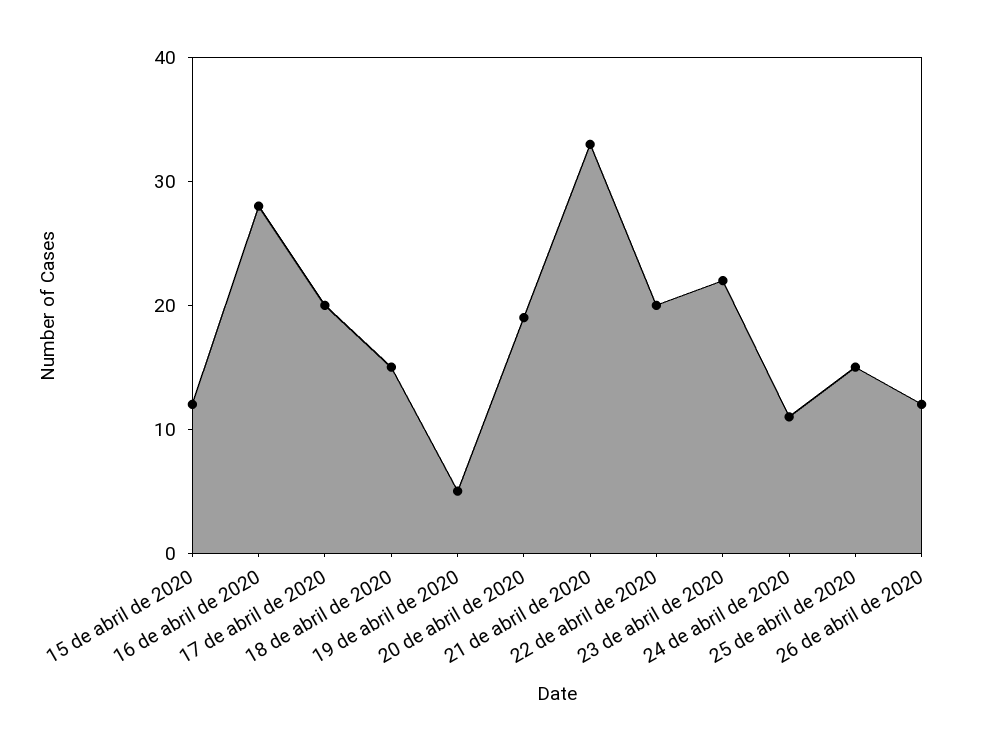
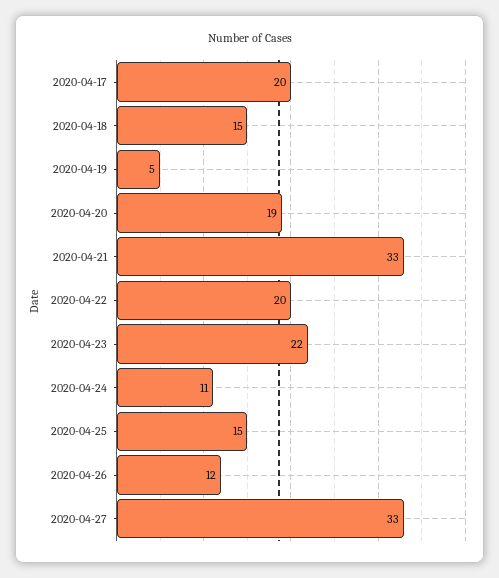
15 de abril de 2020: 12 -> none
16 de abril de 2020: 28 -> none
2020-04-27: none -> 33

